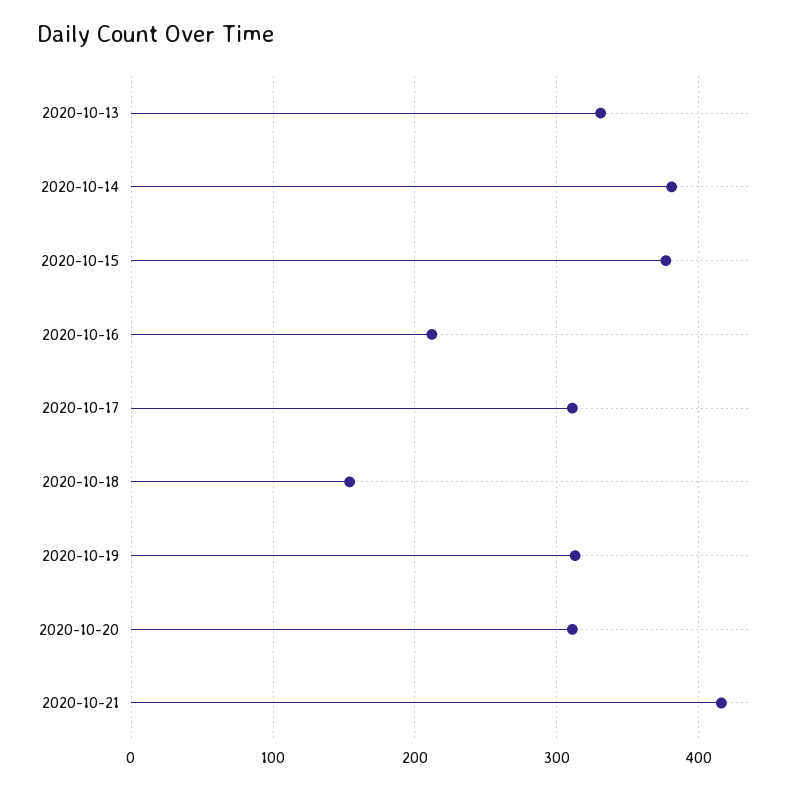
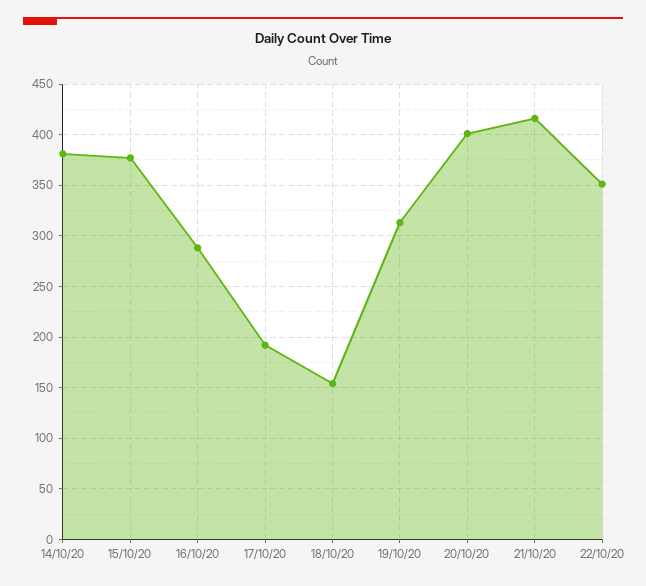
2020-10-13: 330 -> none
2020-10-16: 210 -> 290
2020-10-17: 310 -> 190
2020-10-20: 310 -> 400
22/10/20: none -> 350

